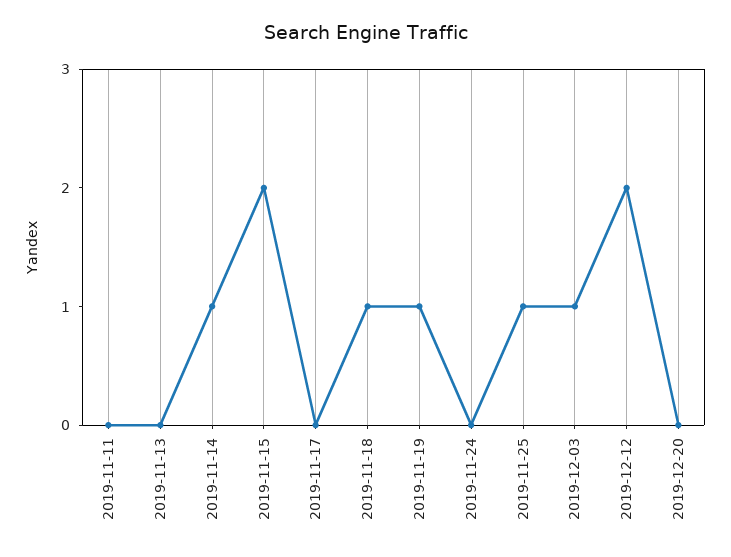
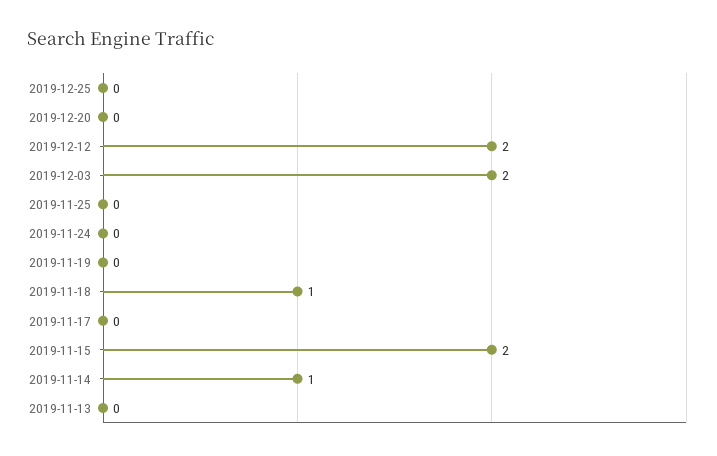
2019-11-11: 0 -> none
2019-11-19: 1 -> 0
2019-11-25: 1 -> 0
2019-12-03: 1 -> 2
2019-12-25: none -> 0

